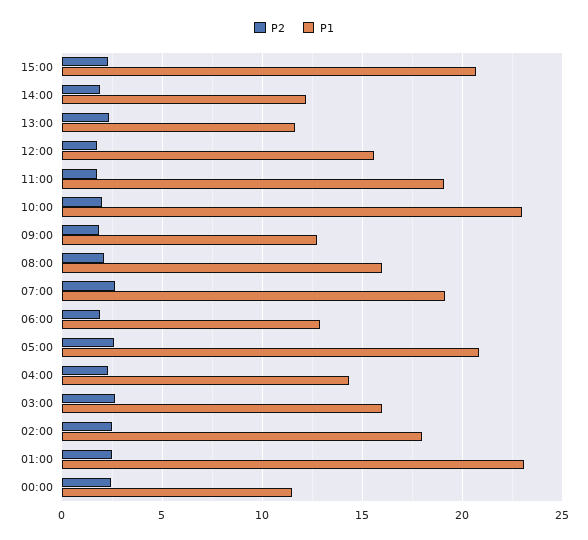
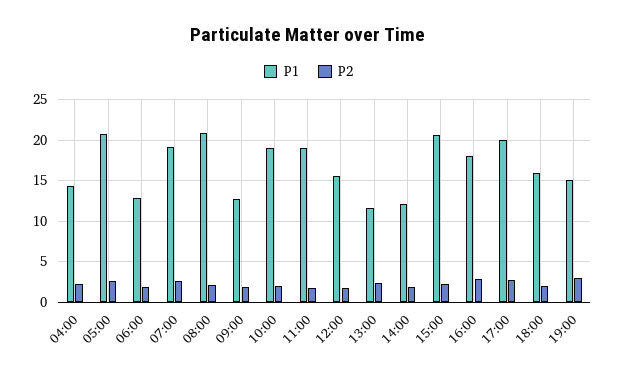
P1, 10:00: 23 -> 19
P1, 08:00: 16 -> 21
P2, 03:00: 2.5 -> none
P1, 03:00: 16 -> none
P2, 02:00: 2.5 -> none
P1, 02:00: 18 -> none
P2, 01:00: 2.5 -> none
P1, 01:00: 23 -> none
P2, 00:00: 2.5 -> none
P1, 00:00: 11.5 -> none
P1, 16:00: none -> 18
P2, 16:00: none -> 3
P1, 17:00: none -> 20
P2, 17:00: none -> 3
P1, 18:00: none -> 16
P2, 18:00: none -> 2
P1, 19:00: none -> 15
P2, 19:00: none -> 3

